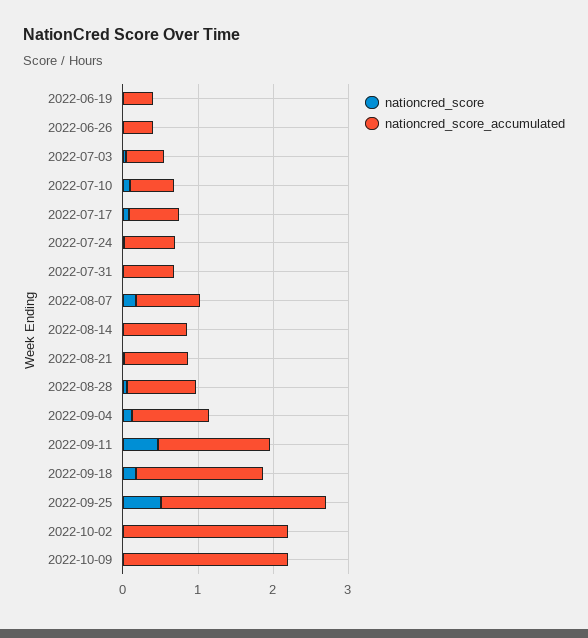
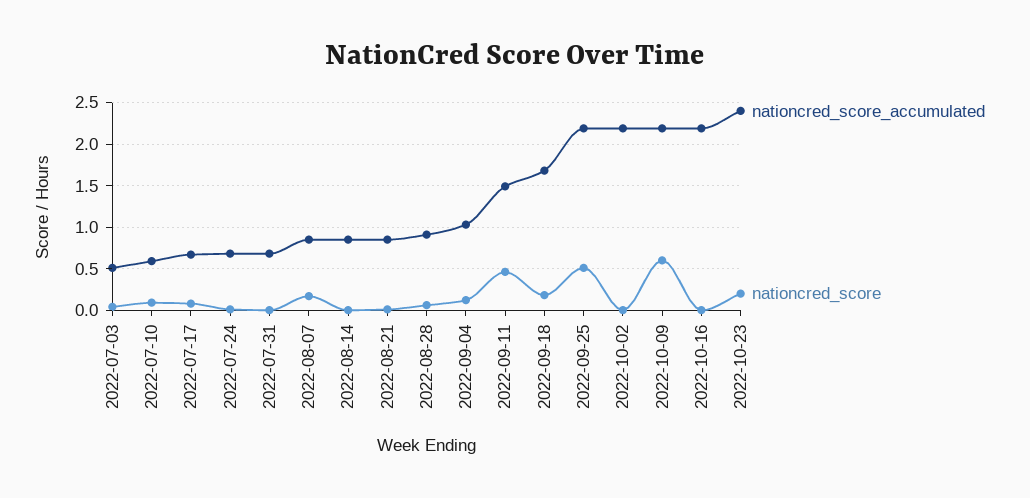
nationcred_score, 2022-06-19: 0 -> none
nationcred_score_accumulated, 2022-06-19: 0.4 -> none
nationcred_score, 2022-06-26: 0 -> none
nationcred_score_accumulated, 2022-06-26: 0.4 -> none
nationcred_score, 2022-10-09: 0 -> 0.6
nationcred_score_accumulated, 2022-10-16: none -> 2.2
nationcred_score, 2022-10-16: none -> 0
nationcred_score_accumulated, 2022-10-23: none -> 2.4
nationcred_score, 2022-10-23: none -> 0.2

